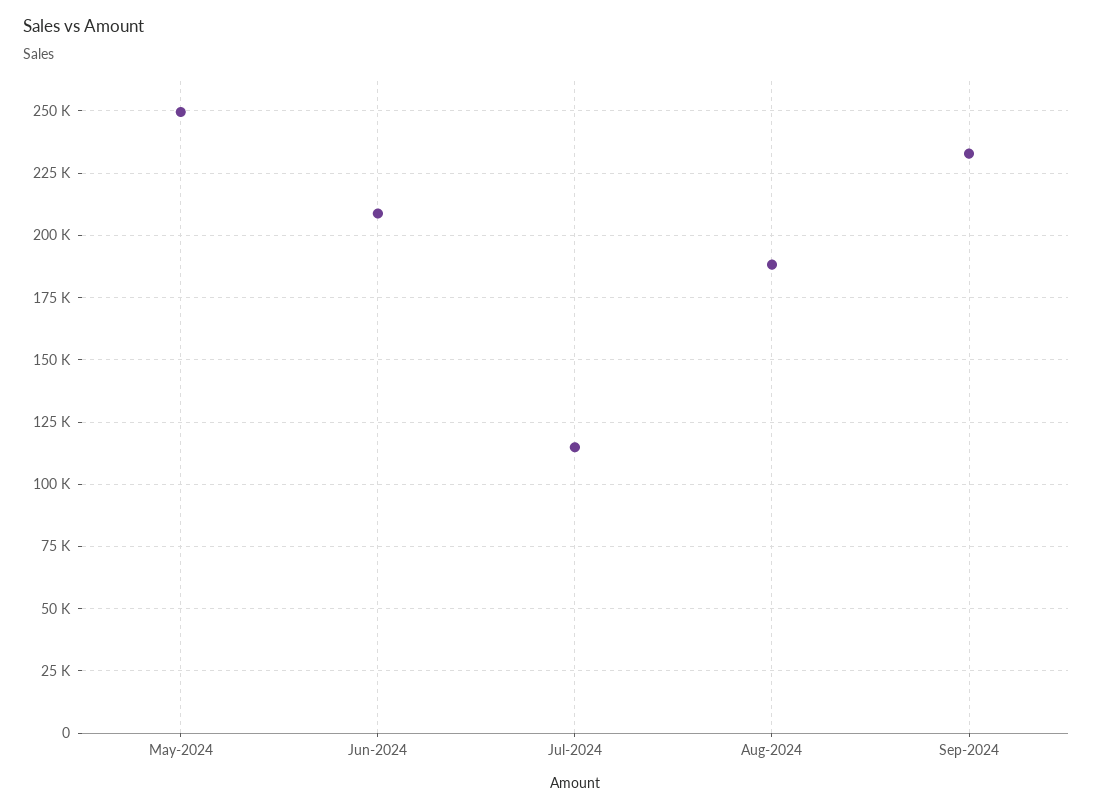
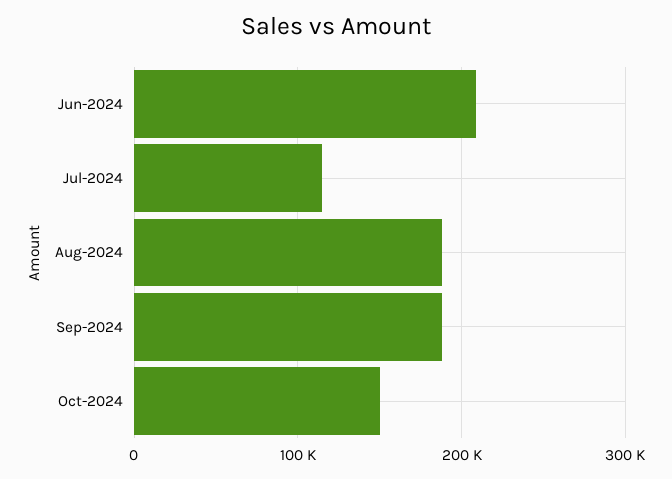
May-2024: 250000 -> none
Sep-2024: 232500 -> 190000
Oct-2024: none -> 150000

